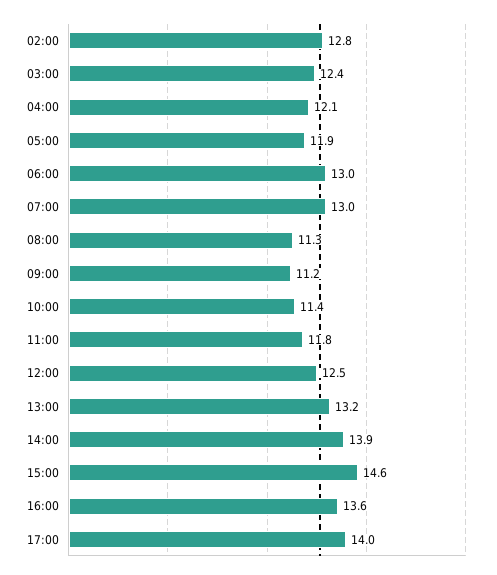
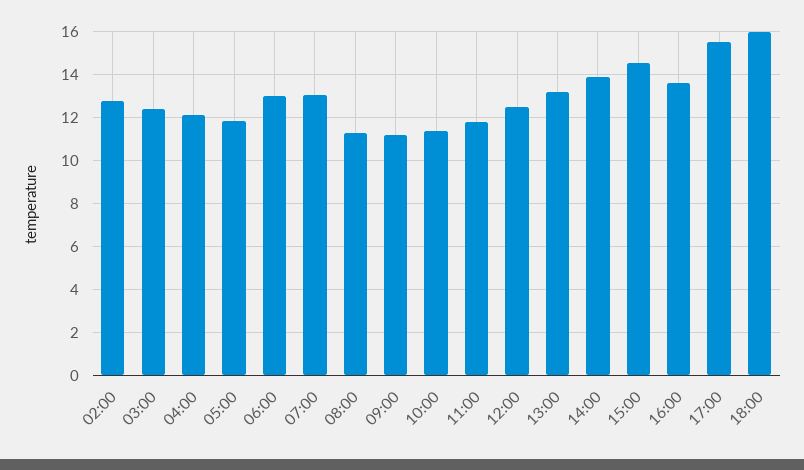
17:00: 14 -> 15.5
18:00: none -> 16

